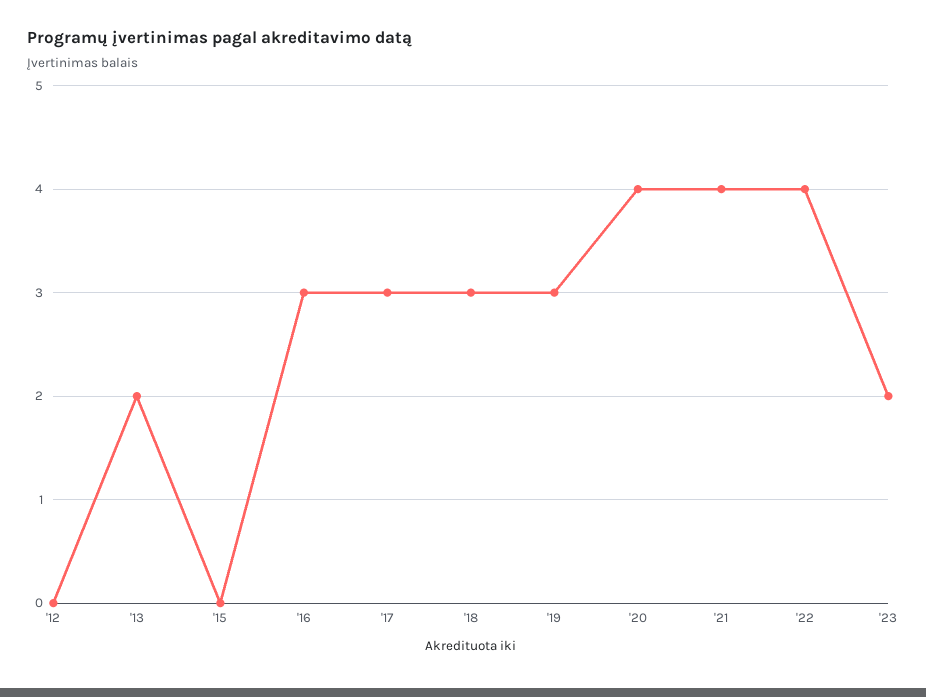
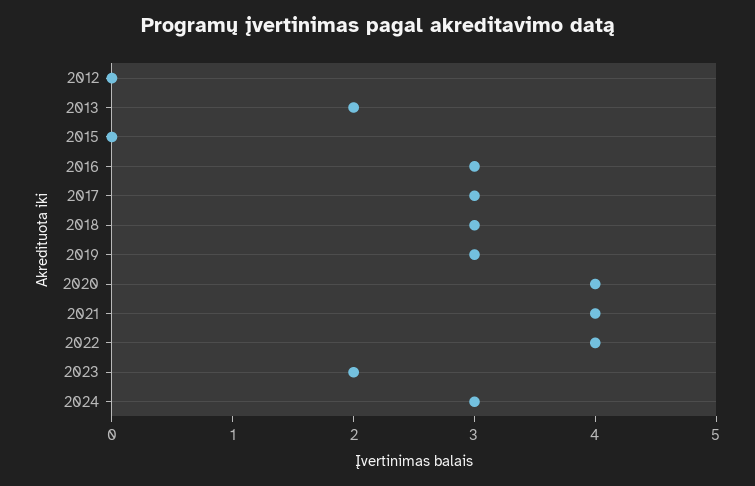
2024: none -> 3

